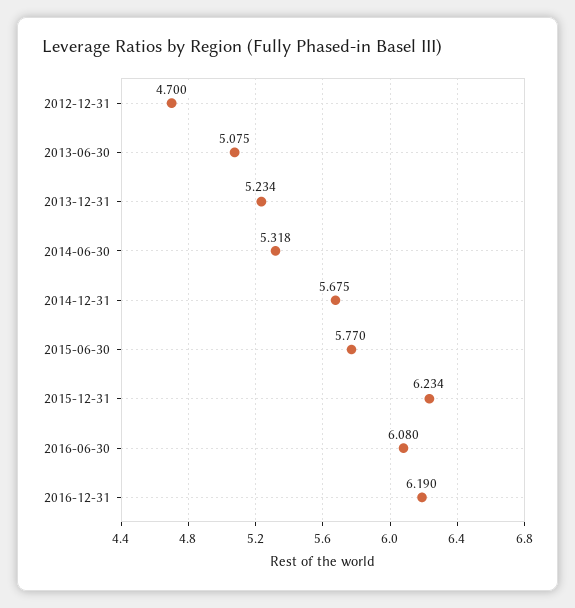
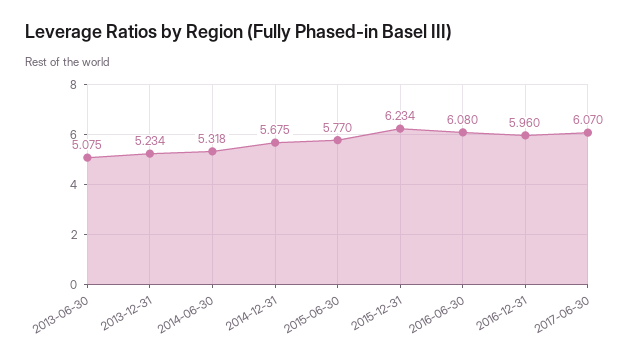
2012-12-31: 4.7 -> none
2016-12-31: 6.19 -> 5.96
2017-06-30: none -> 6.07

